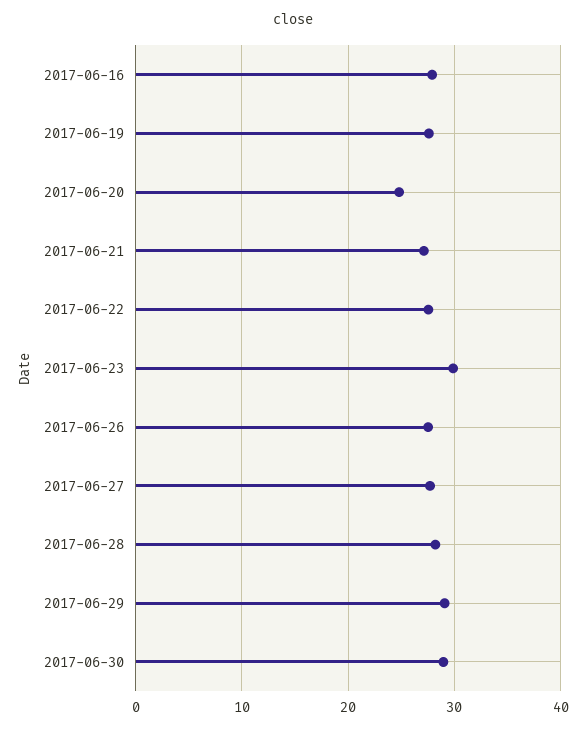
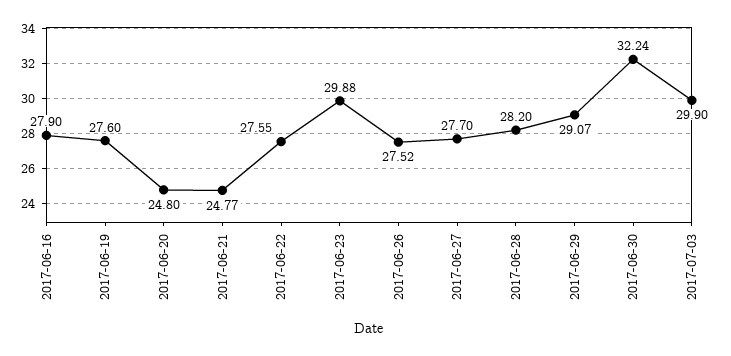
2017-06-21: 27 -> 24.77
2017-06-30: 29 -> 32.24
2017-07-03: none -> 29.9

